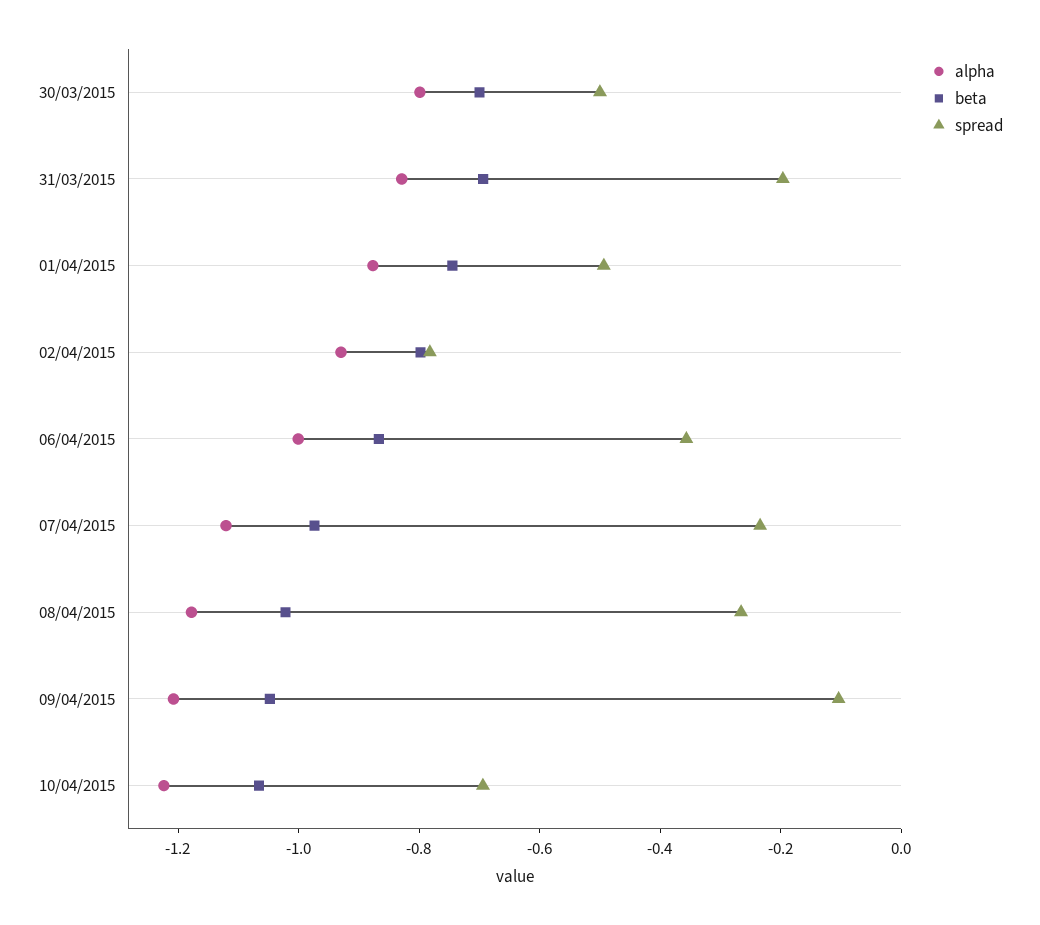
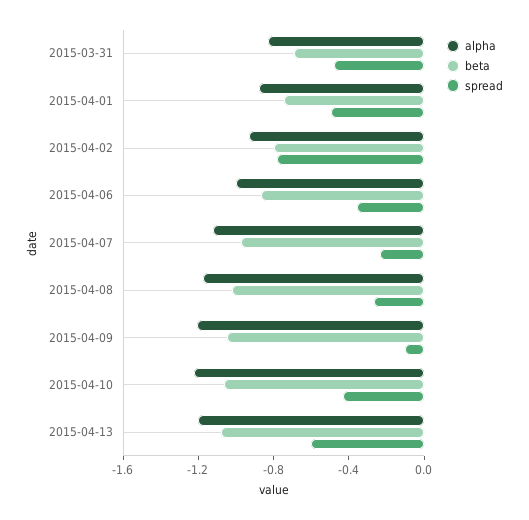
alpha, 30/03/2015: -0.8 -> none
beta, 30/03/2015: -0.7 -> none
spread, 30/03/2015: -0.5 -> none
spread, 31/03/2015: -0.2 -> -0.5
spread, 10/04/2015: -0.7 -> -0.4
alpha, 2015-04-13: none -> -1.2
beta, 2015-04-13: none -> -1.1
spread, 2015-04-13: none -> -0.6

